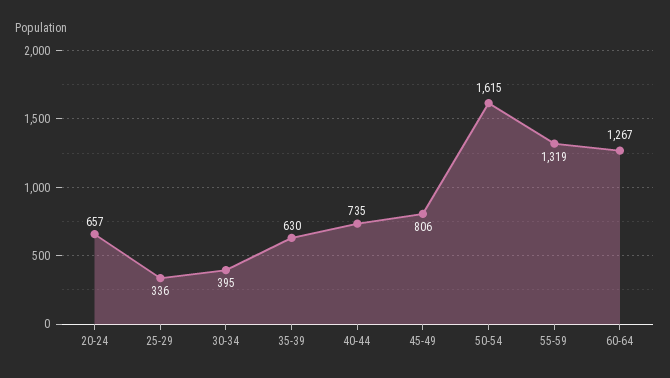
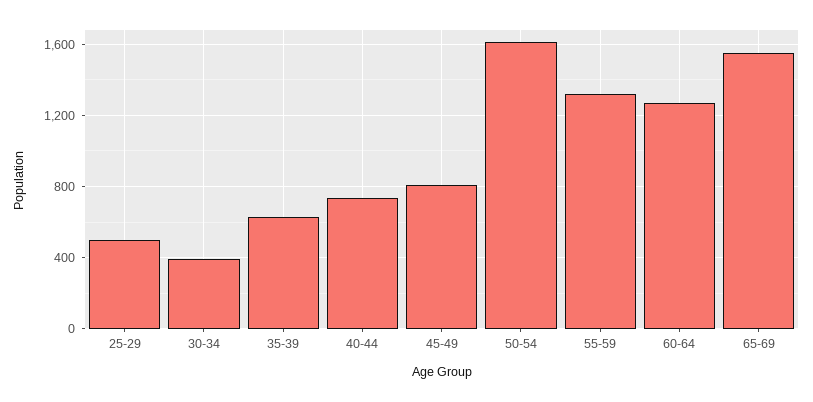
20-24: 657 -> none
25-29: 336 -> 500
65-69: none -> 1550

